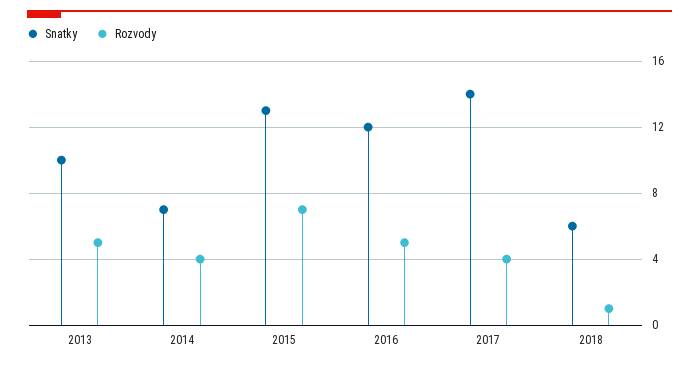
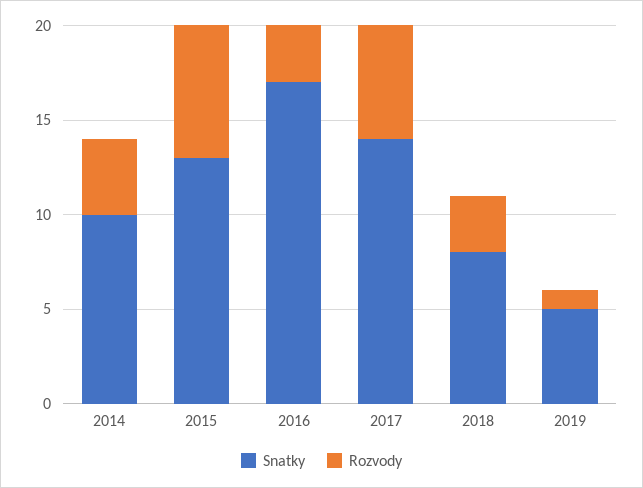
Snatky, 2013: 10 -> none
Rozvody, 2013: 5 -> none
Snatky, 2014: 7 -> 10
Snatky, 2016: 12 -> 17
Rozvody, 2016: 5 -> 3
Rozvody, 2017: 4 -> 6
Snatky, 2018: 6 -> 8
Rozvody, 2018: 1 -> 3
Snatky, 2019: none -> 5
Rozvody, 2019: none -> 1

